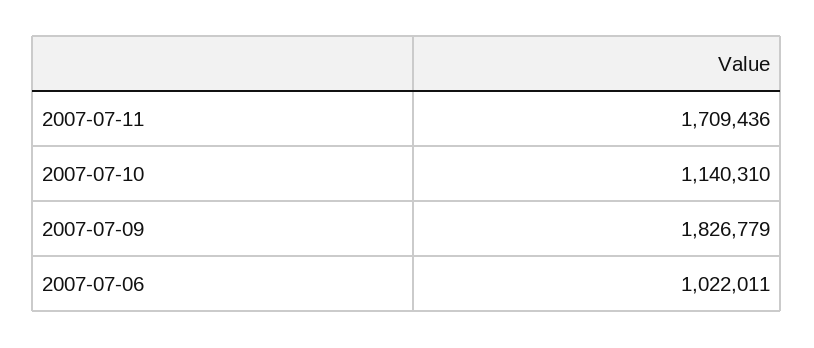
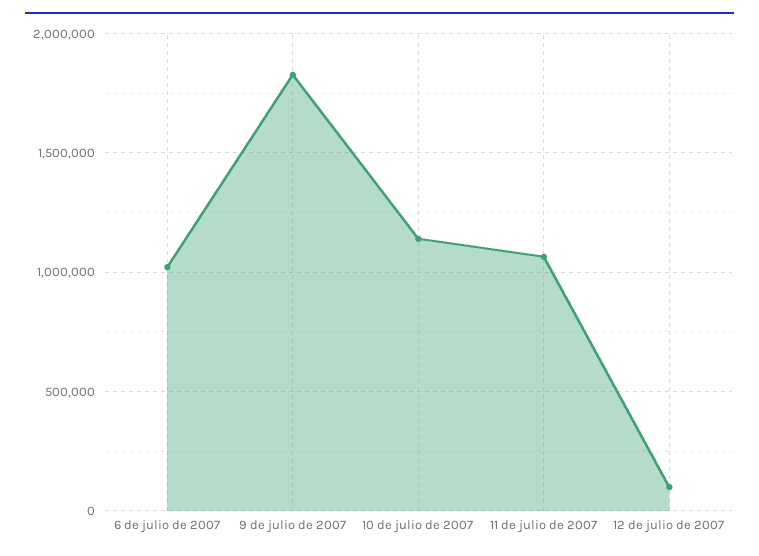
2007-07-11: 1709436 -> 1050000
12 de julio de 2007: none -> 100000

